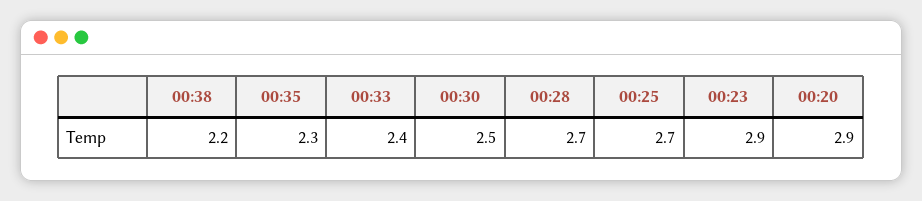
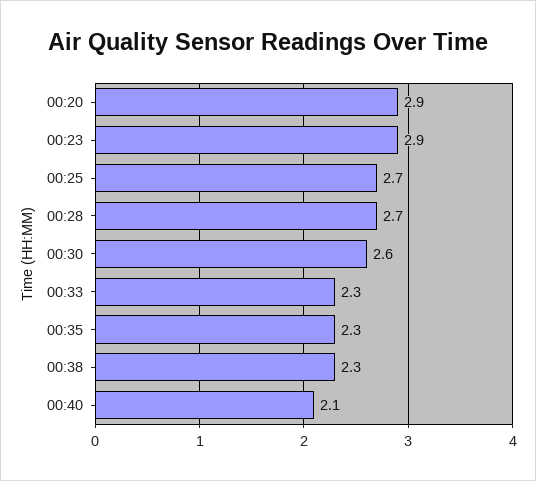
00:38: 2.2 -> 2.3
00:33: 2.4 -> 2.3
00:30: 2.5 -> 2.6
00:40: none -> 2.1

